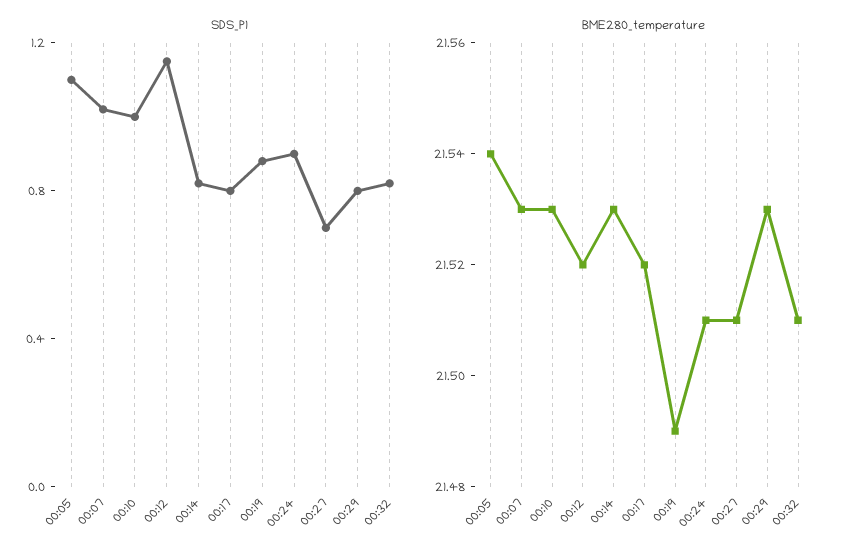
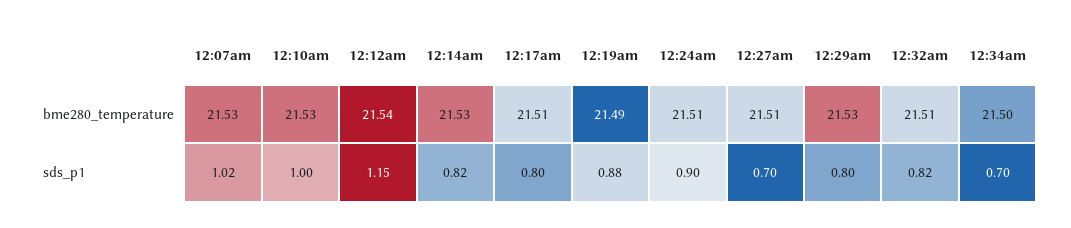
SDS_P1, 00:05: 1.1 -> none
BME280_temperature, 00:05: 21.54 -> none
BME280_temperature, 00:12: 21.52 -> 21.54
BME280_temperature, 00:17: 21.52 -> 21.51
BME280_temperature, 12:34am: none -> 21.5
SDS_P1, 12:34am: none -> 0.7

